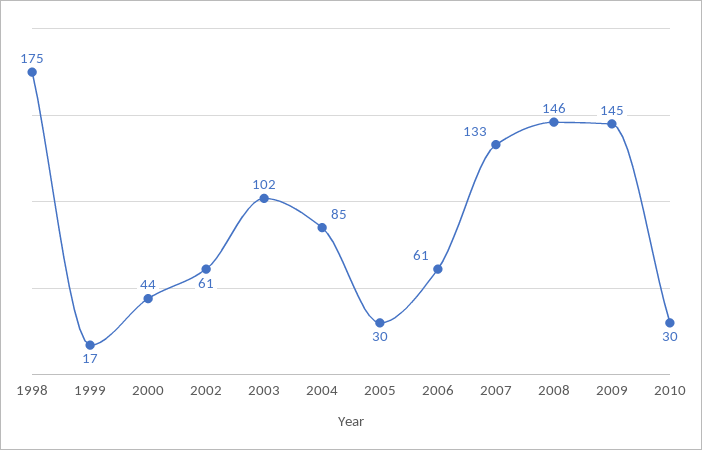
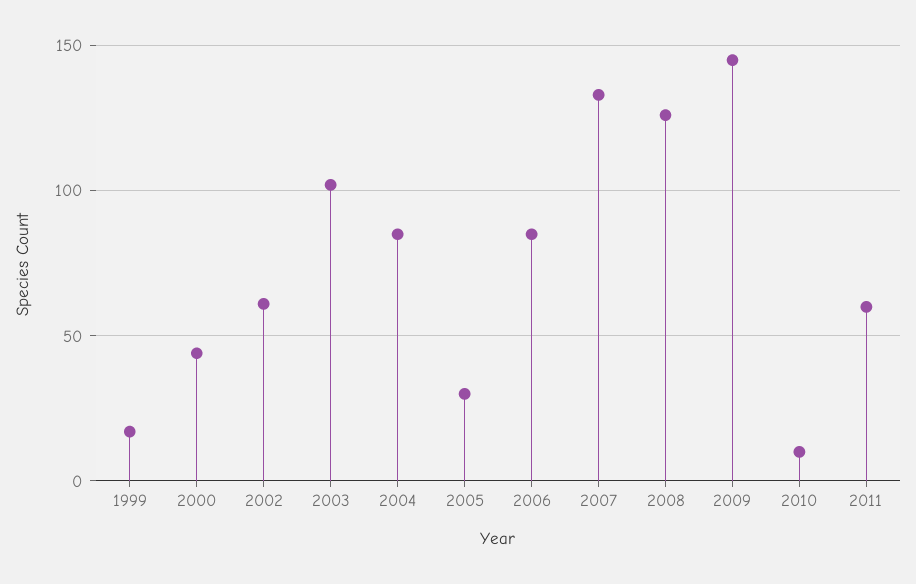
1998: 175 -> none
2006: 61 -> 85
2008: 146 -> 125
2010: 30 -> 10
2011: none -> 60

